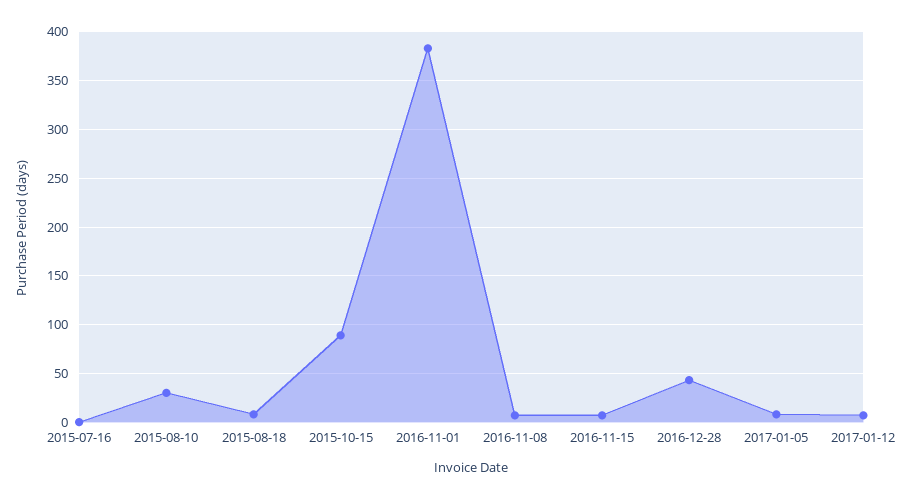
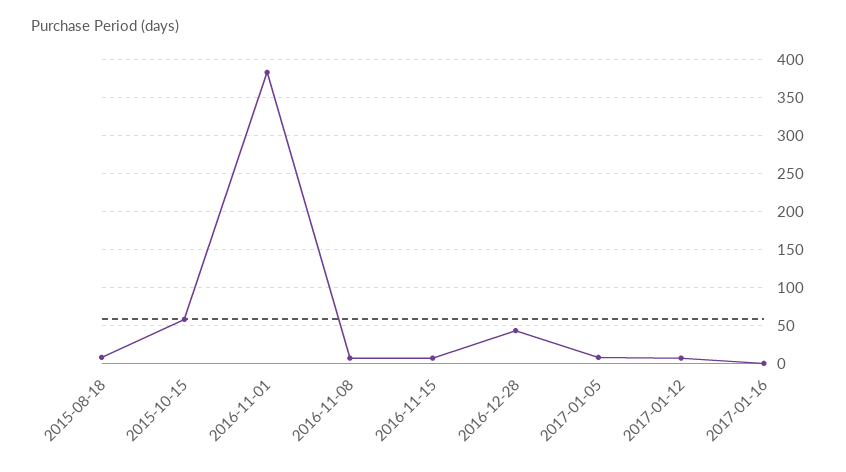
2015-07-16: 0 -> none
2015-08-10: 30 -> none
2015-10-15: 90 -> 60
2017-01-16: none -> 0

